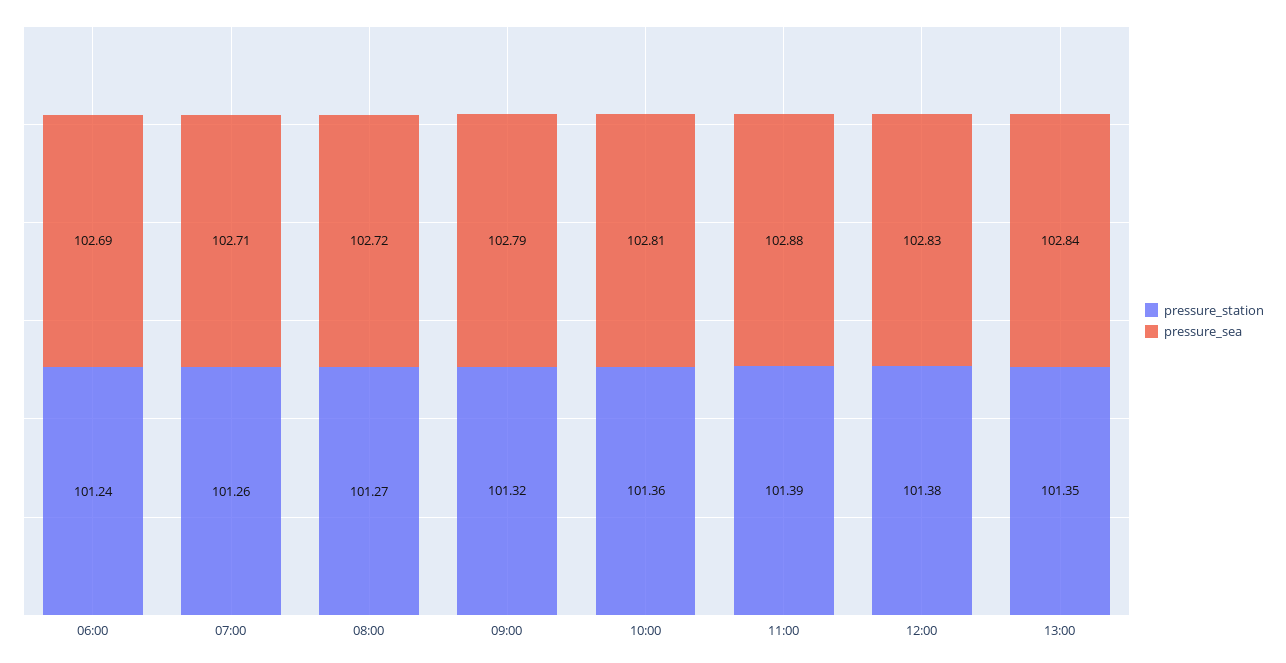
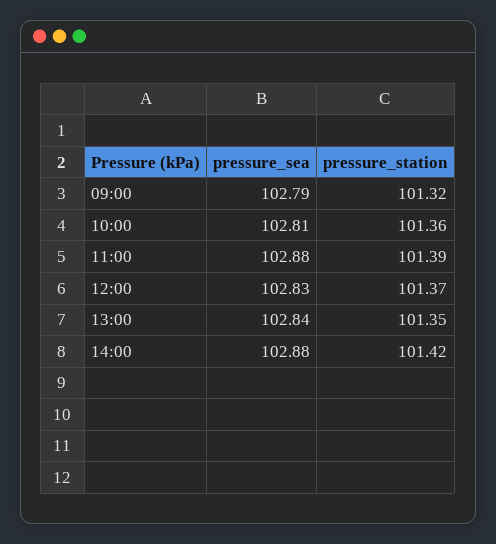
pressure_station, 06:00: 101.24 -> none
pressure_sea, 06:00: 102.69 -> none
pressure_station, 07:00: 101.26 -> none
pressure_sea, 07:00: 102.71 -> none
pressure_station, 08:00: 101.27 -> none
pressure_sea, 08:00: 102.72 -> none
pressure_station, 12:00: 101.38 -> 101.37
pressure_sea, 14:00: none -> 102.88
pressure_station, 14:00: none -> 101.42

